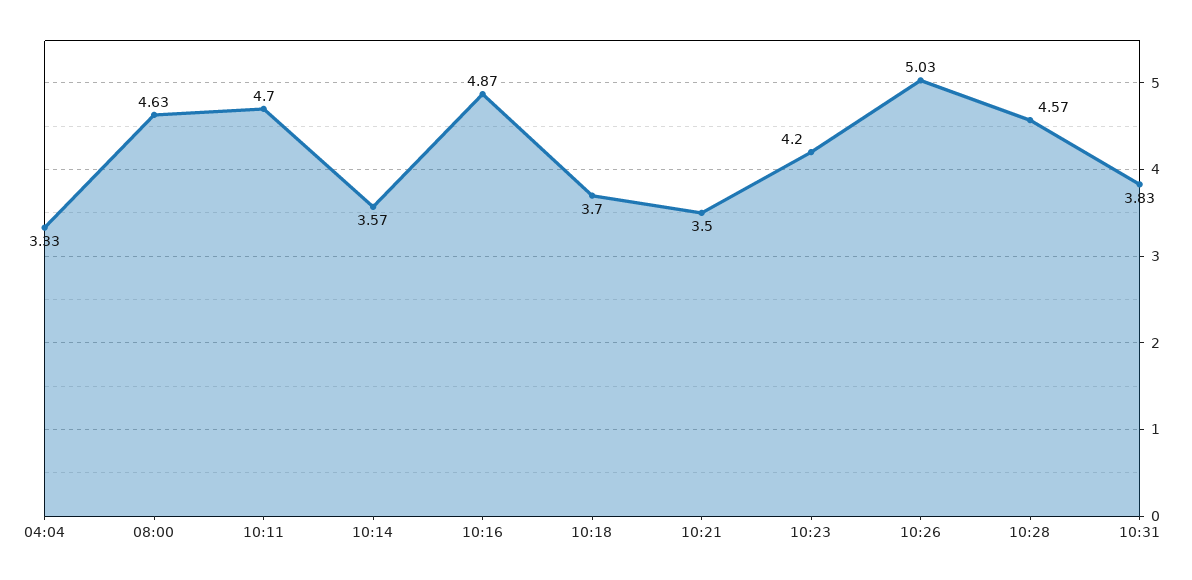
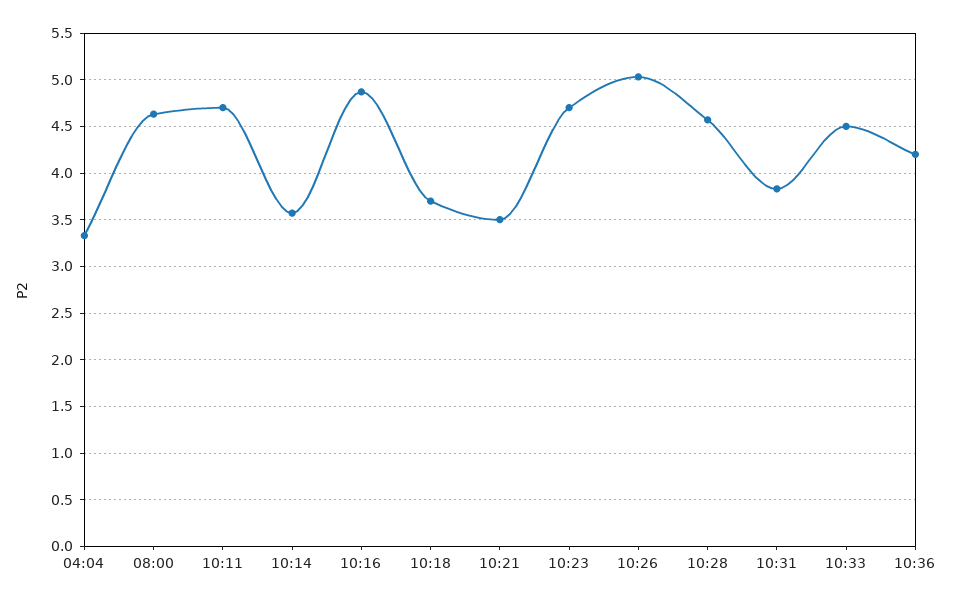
10:23: 4.2 -> 4.7
10:33: none -> 4.5
10:36: none -> 4.2

